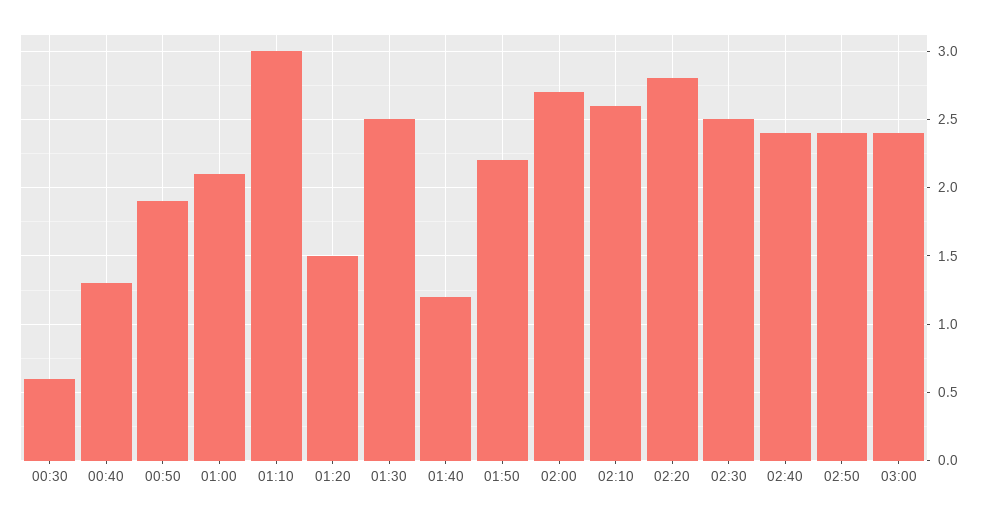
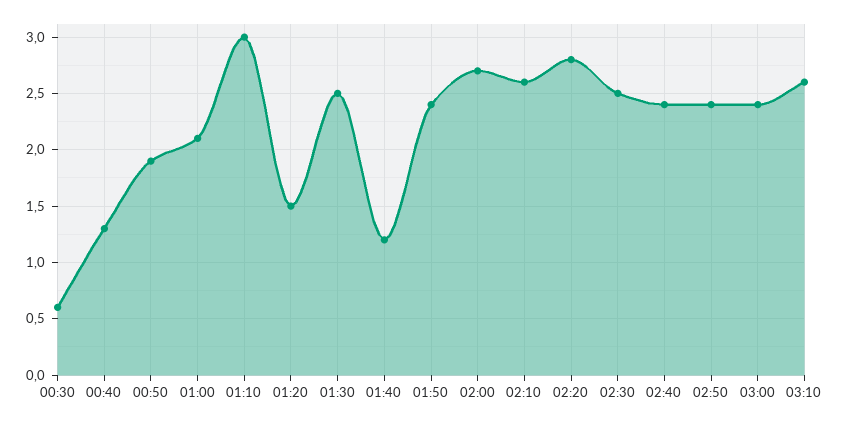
01:50: 2.2 -> 2.4
03:10: none -> 2.6

